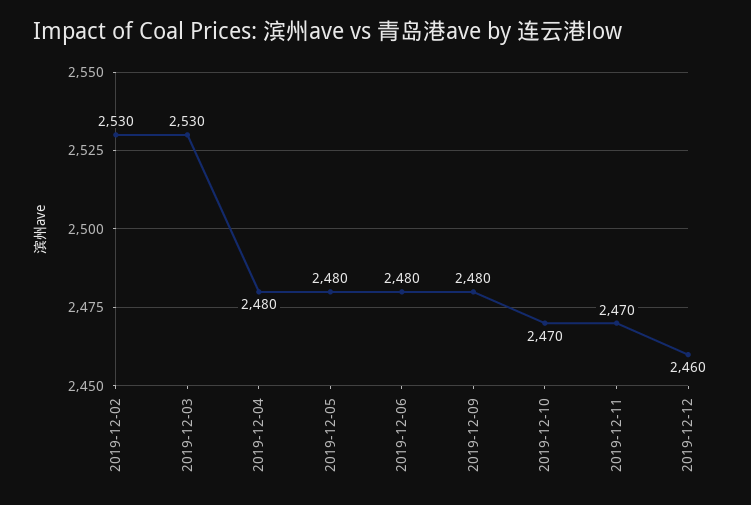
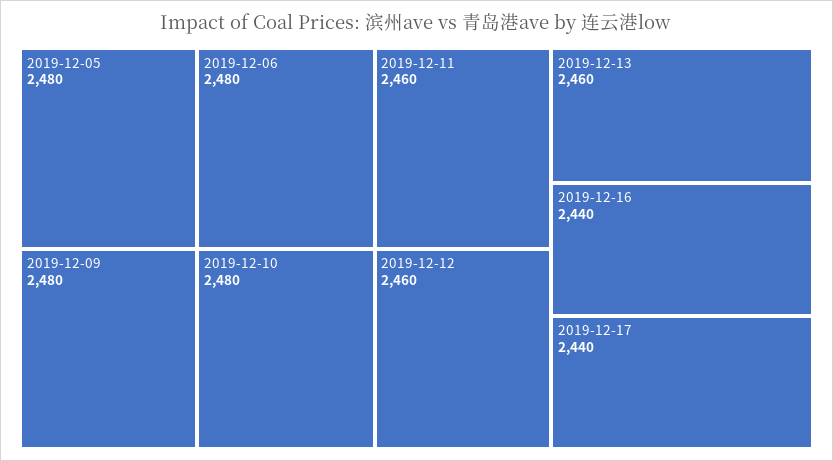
2019-12-02: 2530 -> none
2019-12-03: 2530 -> none
2019-12-04: 2480 -> none
2019-12-10: 2470 -> 2480
2019-12-11: 2470 -> 2460
2019-12-13: none -> 2460
2019-12-16: none -> 2440
2019-12-17: none -> 2440

